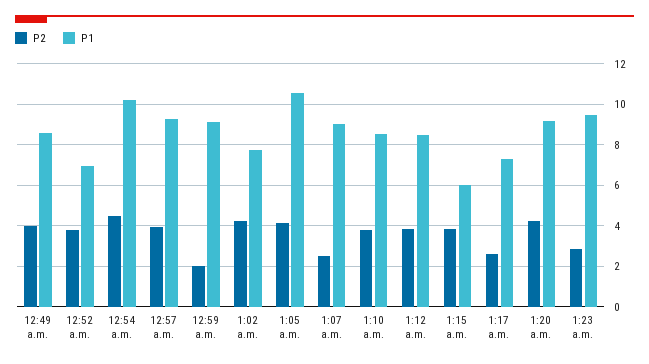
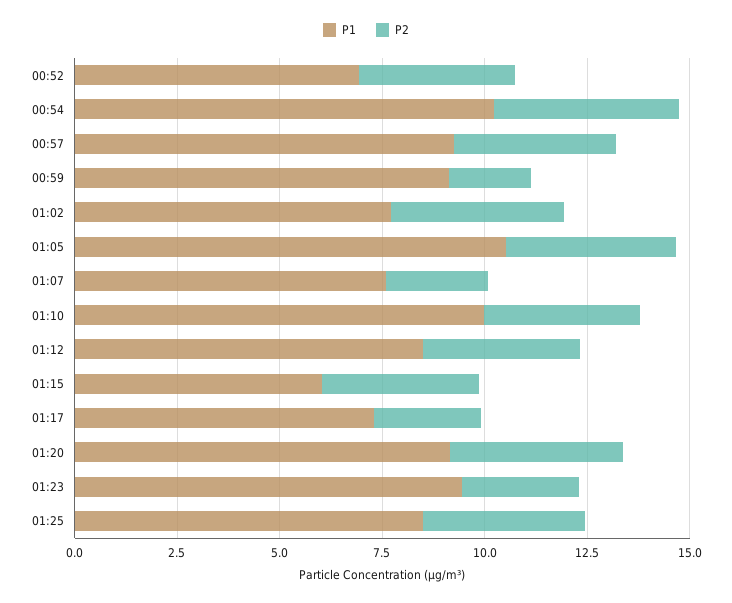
P2, 12:49 a.m.: 4 -> none
P1, 12:49 a.m.: 8.5 -> none
P1, 1:07 a.m.: 9 -> 7.5
P1, 1:10 a.m.: 8.5 -> 10
P1, 01:25: none -> 8.5
P2, 01:25: none -> 4

